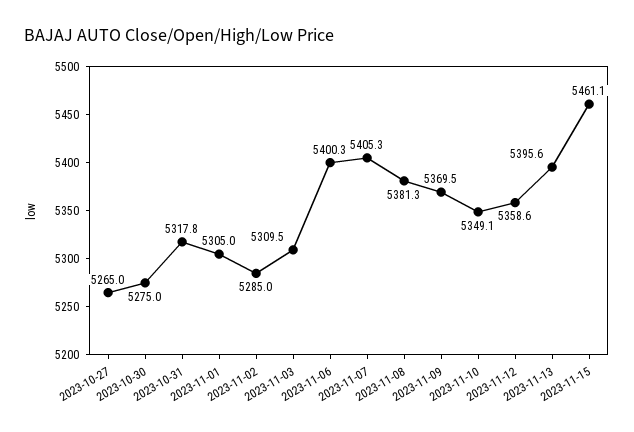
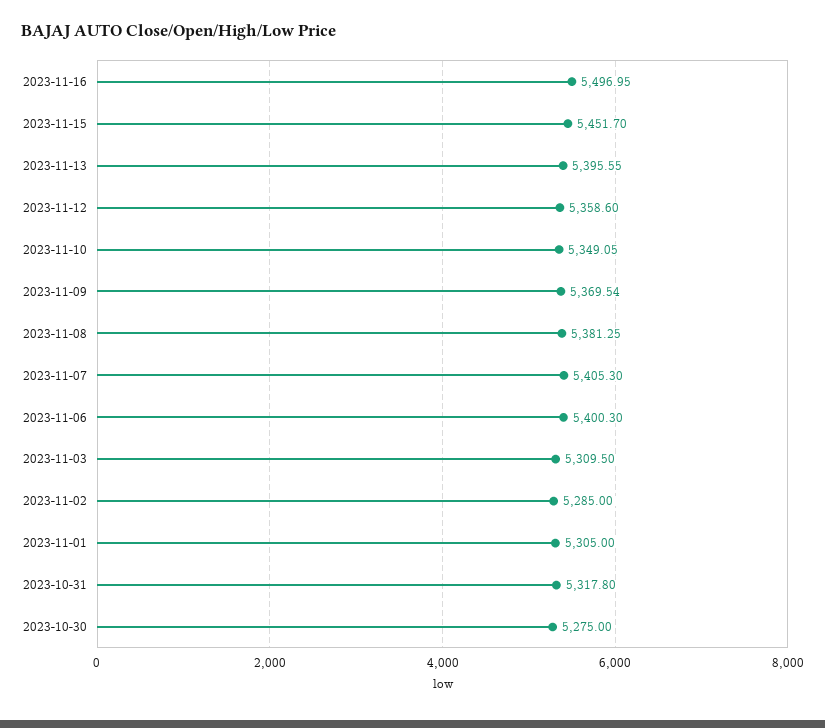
2023-10-27: 5265 -> none
2023-11-15: 5461.1 -> 5451.7
2023-11-16: none -> 5496.95

